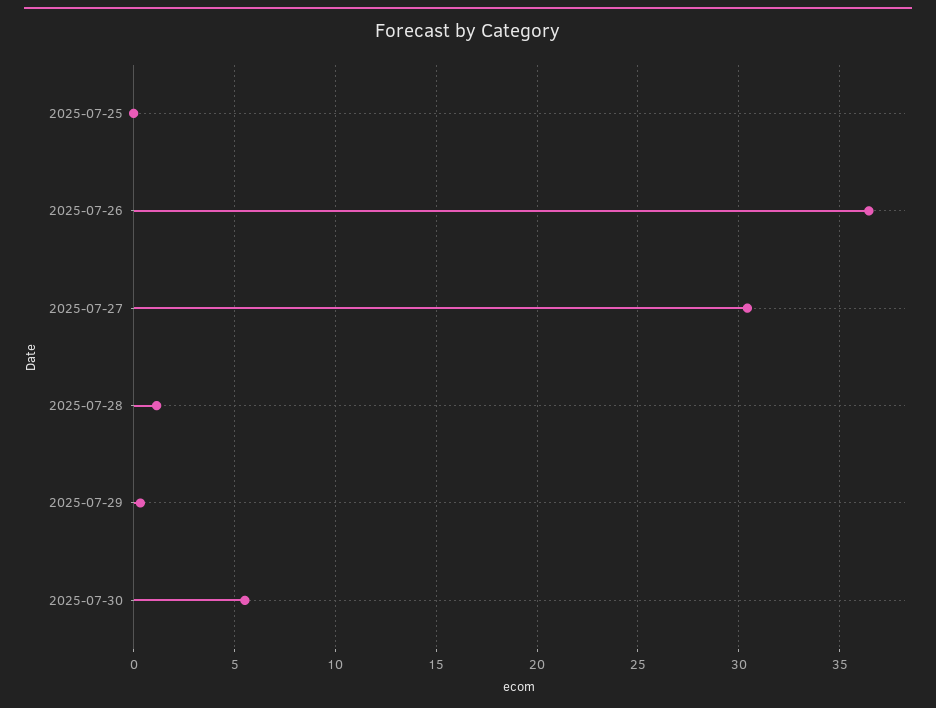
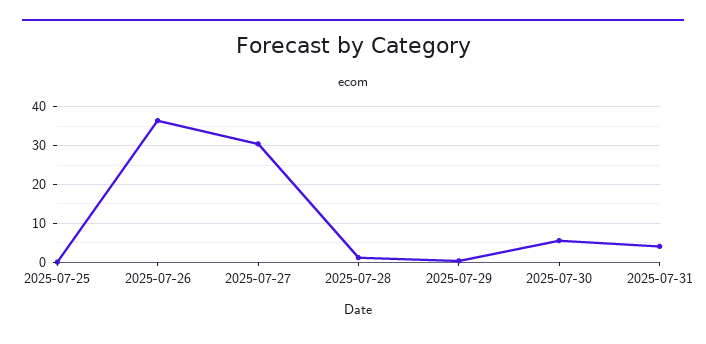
2025-07-31: none -> 4

